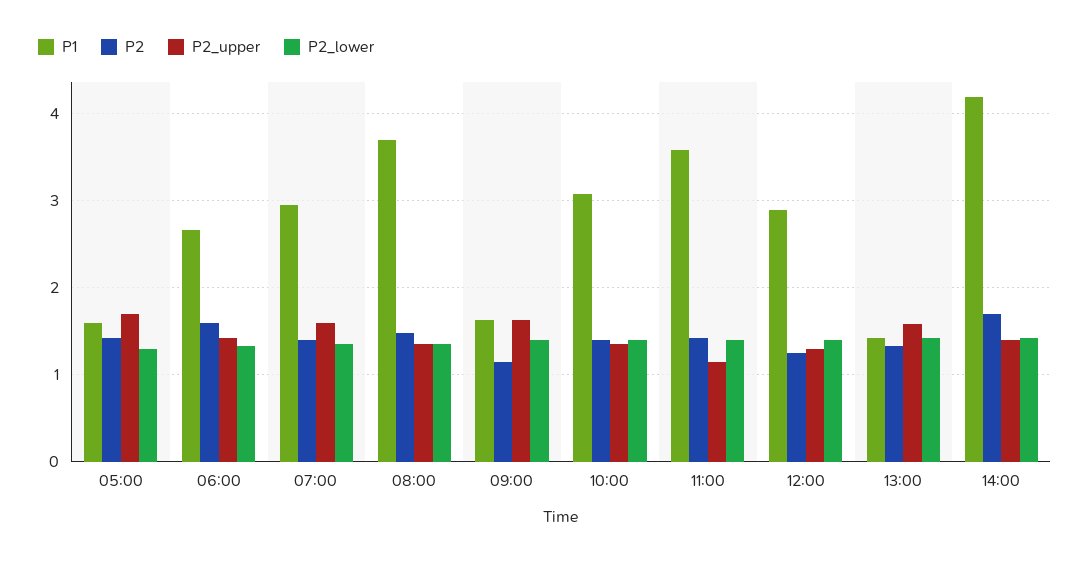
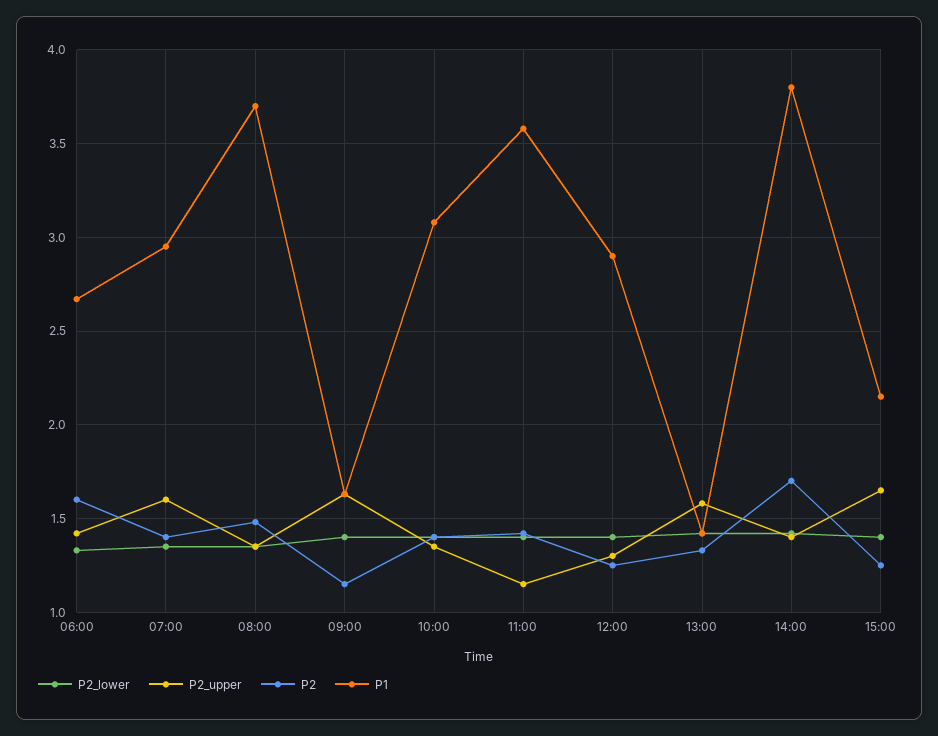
P1, 05:00: 1.6 -> none
P2, 05:00: 1.4 -> none
P2_upper, 05:00: 1.7 -> none
P2_lower, 05:00: 1.3 -> none
P1, 14:00: 4.2 -> 3.8
P2_lower, 15:00: none -> 1.4
P2_upper, 15:00: none -> 1.65
P2, 15:00: none -> 1.25
P1, 15:00: none -> 2.15

